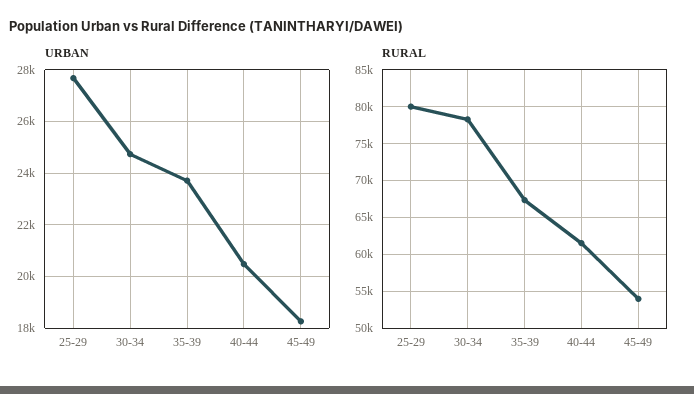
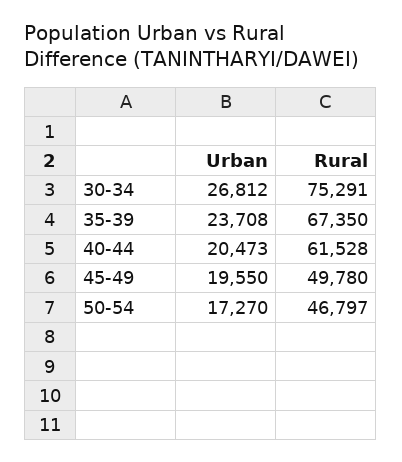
URBAN, 25-29: 27750 -> none
URBAN, 30-34: 24750 -> 26812
URBAN, 45-49: 18250 -> 19550
RURAL, 25-29: 80000 -> none
RURAL, 30-34: 78000 -> 75291
RURAL, 45-49: 54000 -> 49780
URBAN, 50-54: none -> 17270
RURAL, 50-54: none -> 46797

